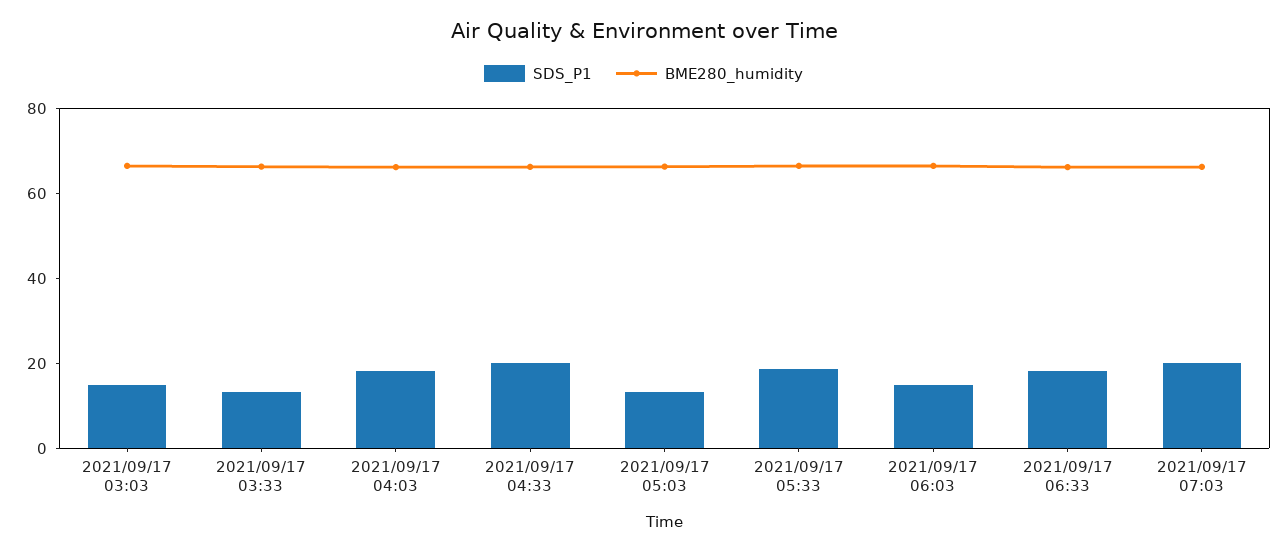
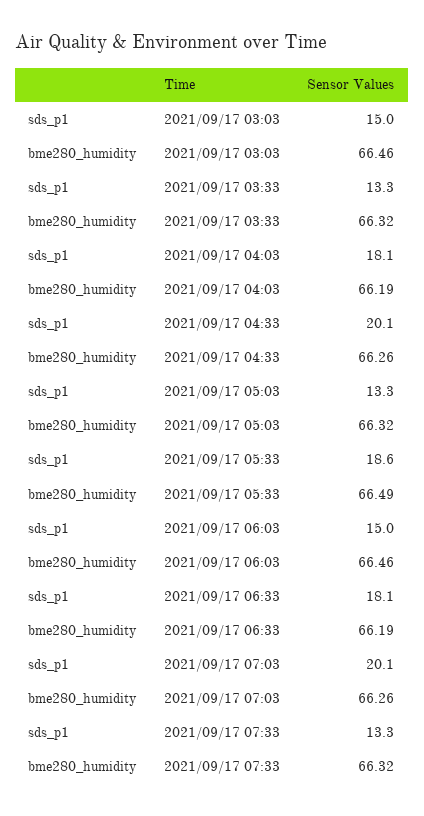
SDS_P1, 2021/09/17 07:33: none -> 13.3
BME280_humidity, 2021/09/17 07:33: none -> 66.32

